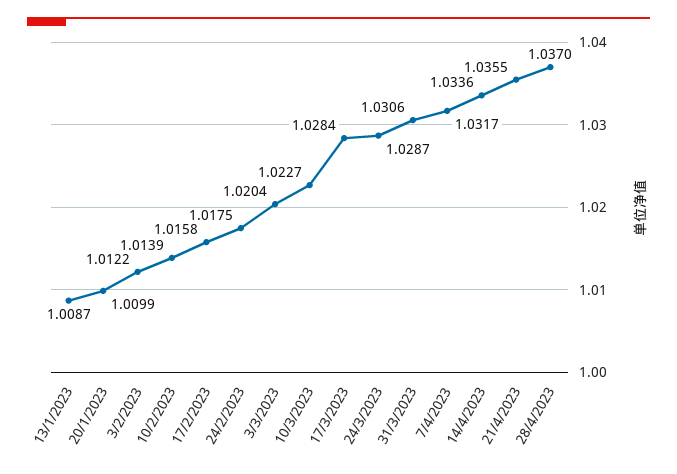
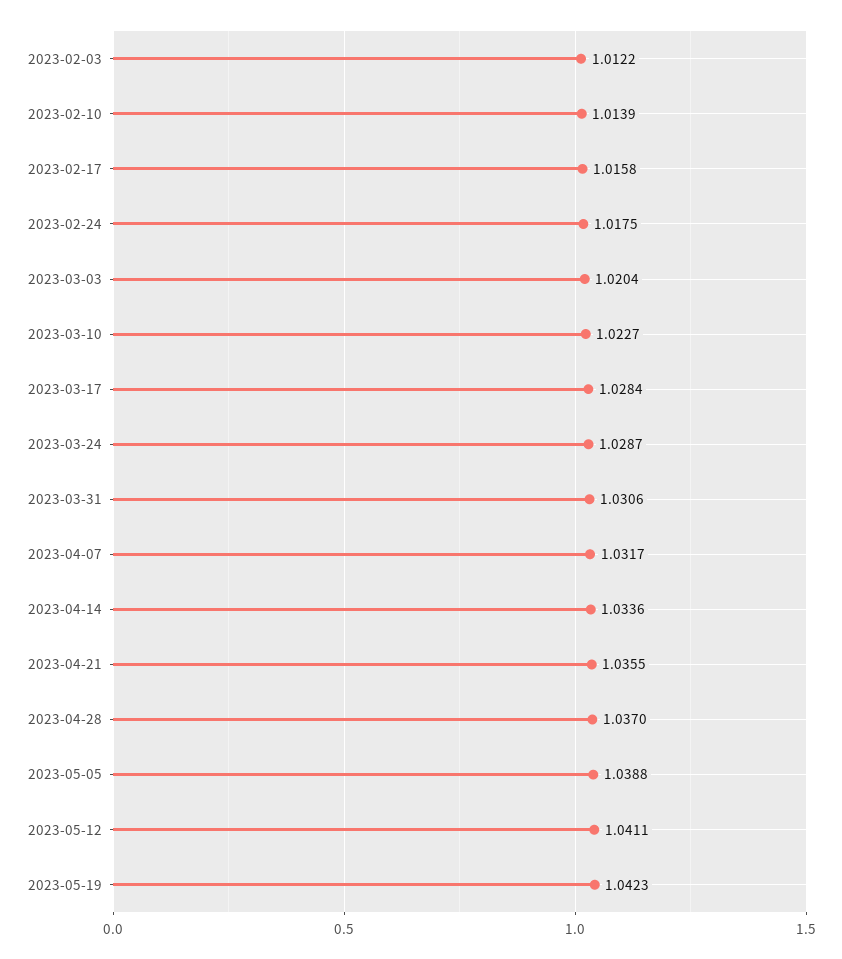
13/1/2023: 1.0087 -> none
20/1/2023: 1.0099 -> none
2023-05-05: none -> 1.0388
2023-05-12: none -> 1.0411
2023-05-19: none -> 1.0423

